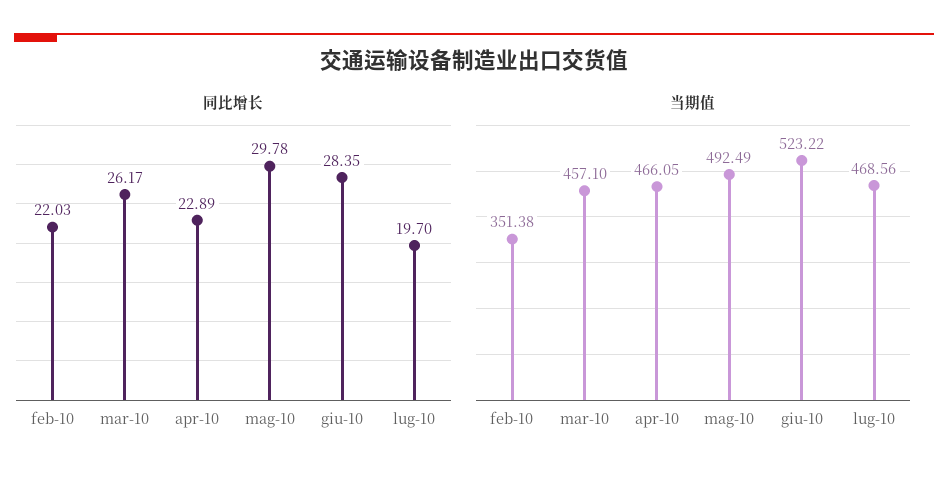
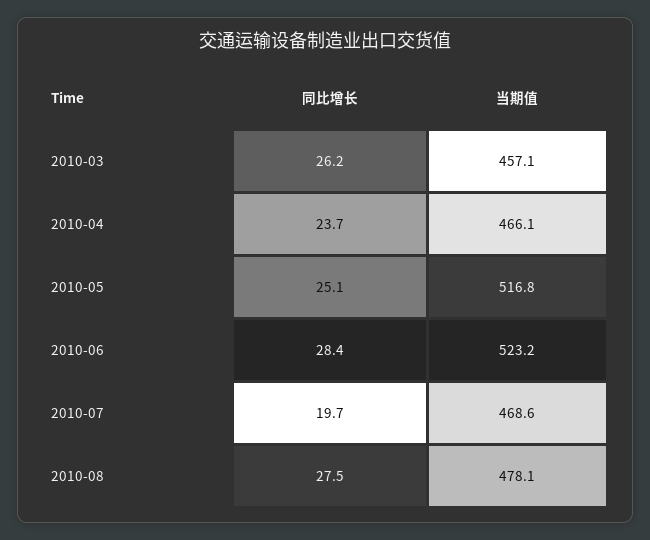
同比增长, feb-10: 22.03 -> none
同比增长, apr-10: 22.89 -> 23.7
同比增长, mag-10: 29.78 -> 25.1
当期值, feb-10: 351.38 -> none
当期值, mag-10: 492.49 -> 516.8
同比增长, 2010-08: none -> 27.5
当期值, 2010-08: none -> 478.1

